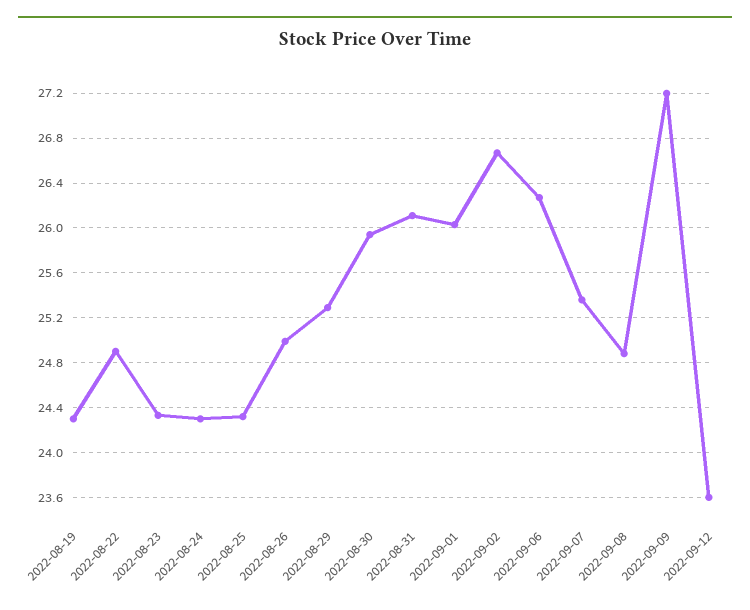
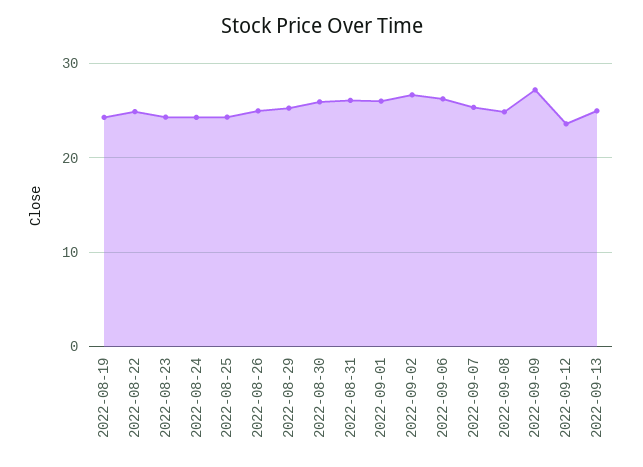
2022-09-13: none -> 25

